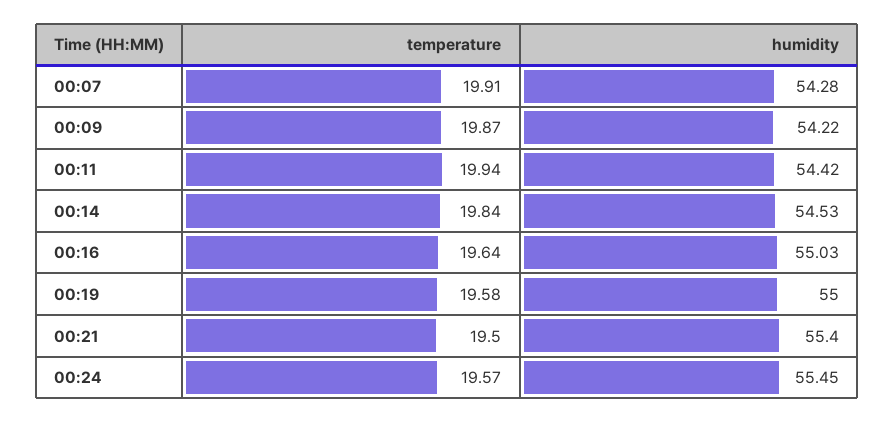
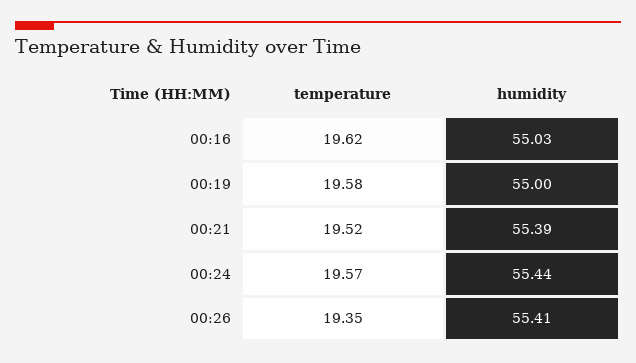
temperature, 00:07: 19.91 -> none
humidity, 00:07: 54.28 -> none
temperature, 00:09: 19.87 -> none
humidity, 00:09: 54.22 -> none
temperature, 00:11: 19.94 -> none
humidity, 00:11: 54.42 -> none
temperature, 00:14: 19.84 -> none
humidity, 00:14: 54.53 -> none
temperature, 00:16: 19.64 -> 19.62
temperature, 00:21: 19.5 -> 19.52
humidity, 00:21: 55.4 -> 55.39
humidity, 00:24: 55.45 -> 55.44
temperature, 00:26: none -> 19.35
humidity, 00:26: none -> 55.41

